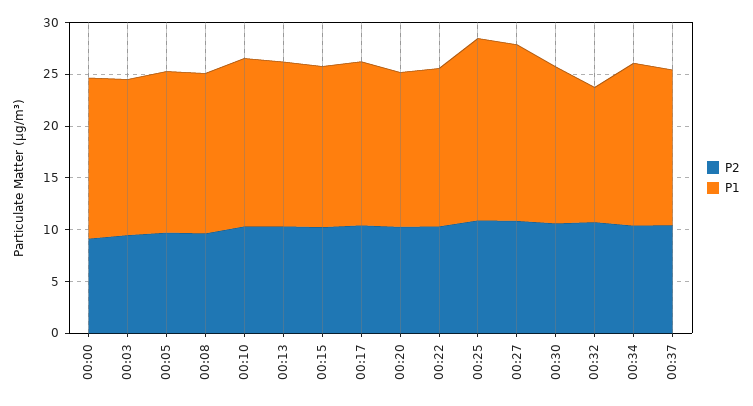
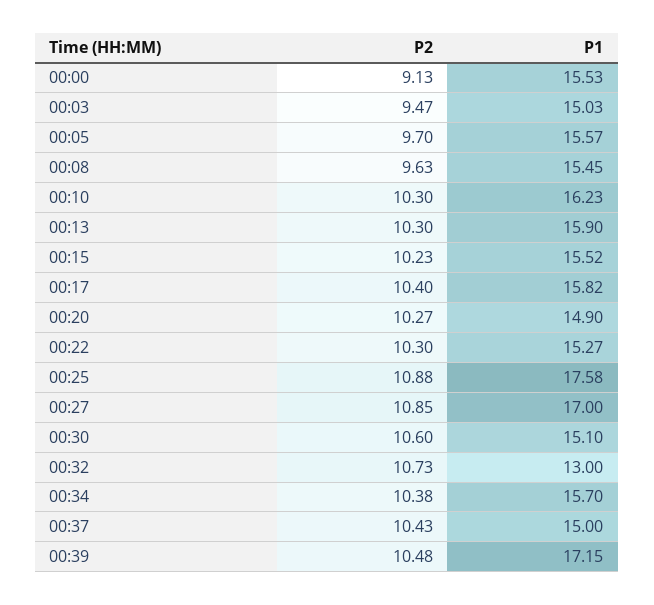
P2, 00:39: none -> 10.48
P1, 00:39: none -> 17.15

